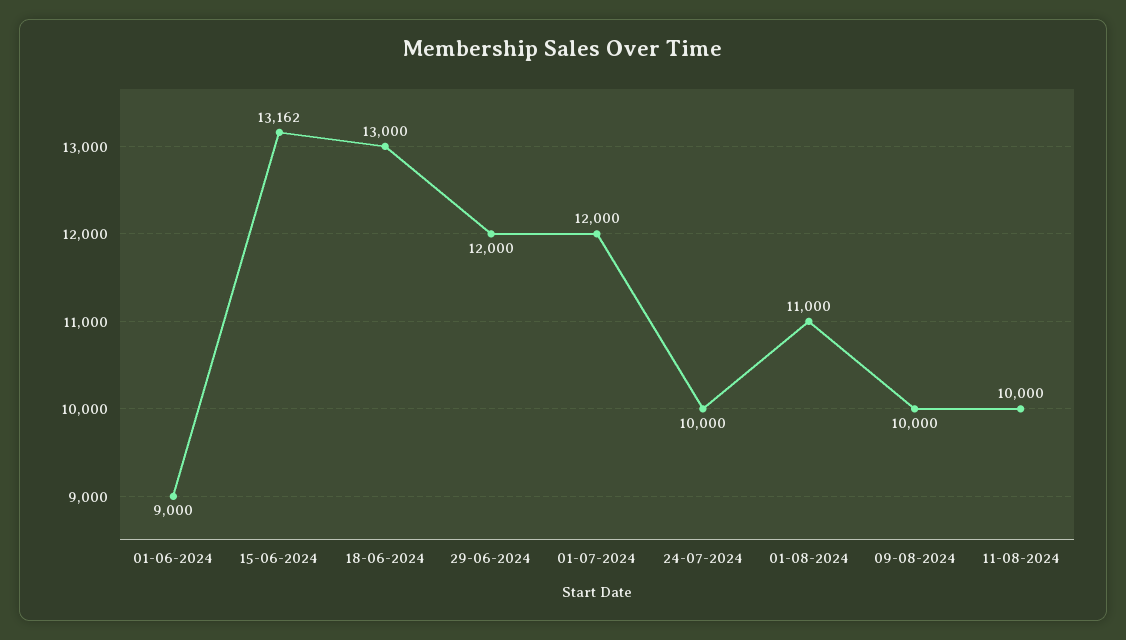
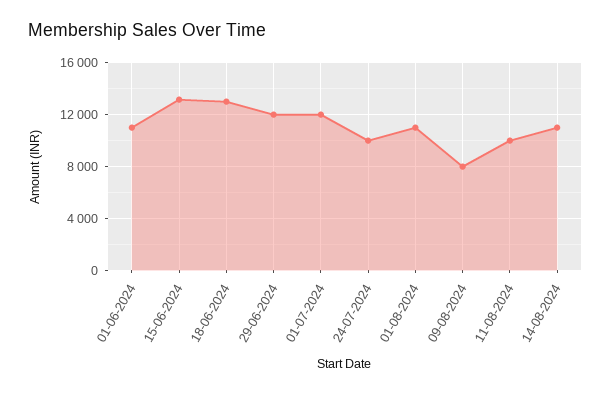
01-06-2024: 9000 -> 11000
09-08-2024: 10000 -> 8000
14-08-2024: none -> 11000

